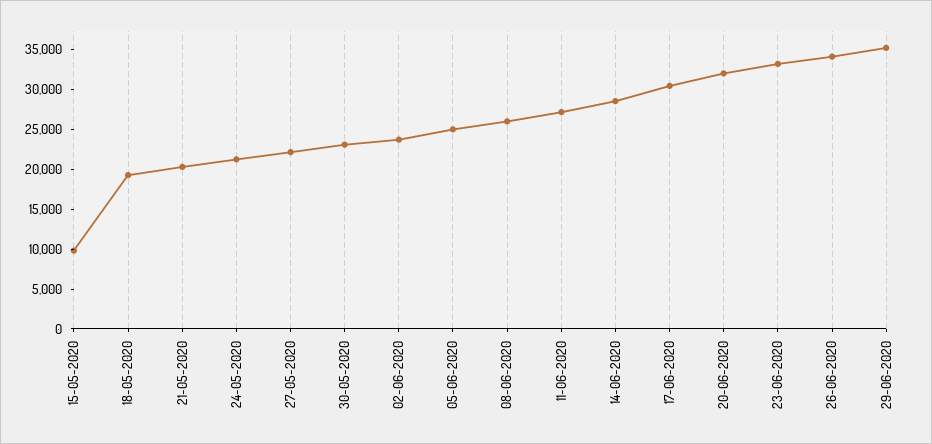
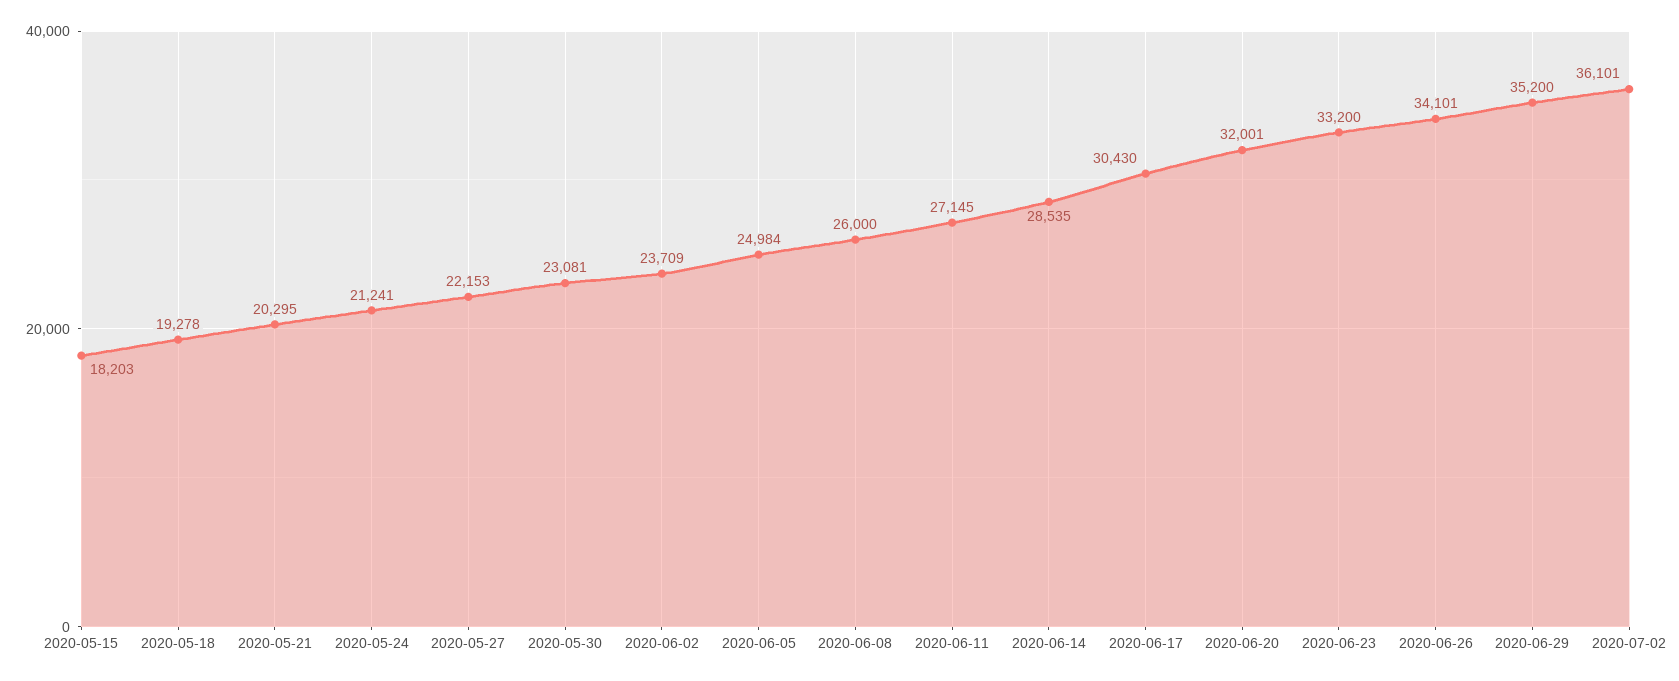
15-05-2020: 10000 -> 18203
2020-07-02: none -> 36101

